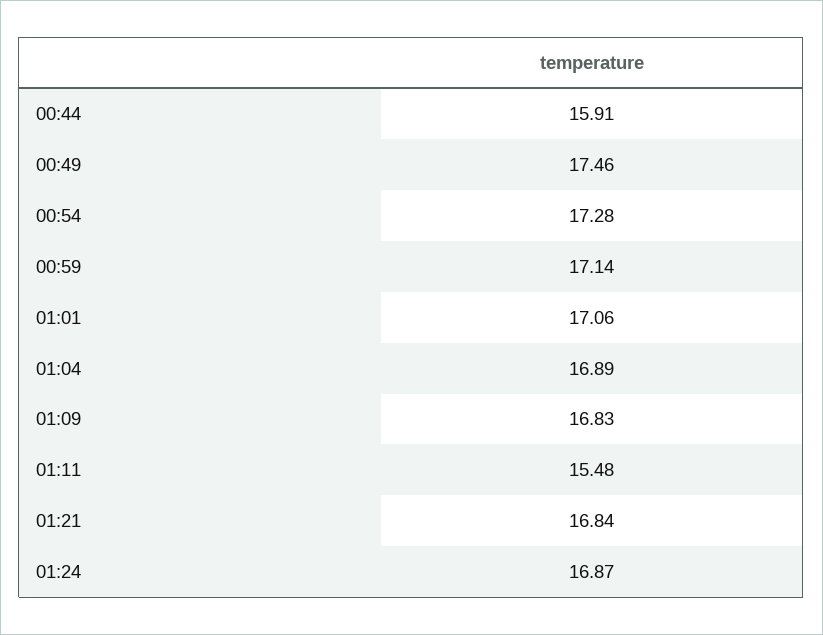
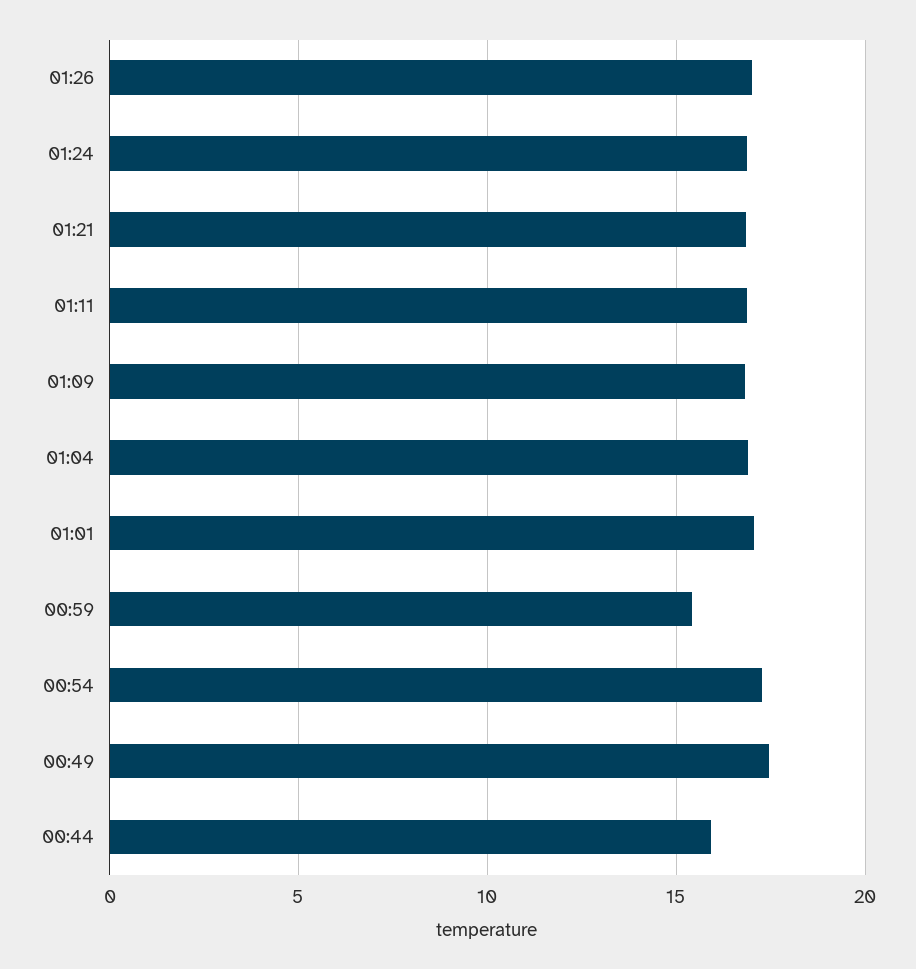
00:59: 17.14 -> 15.5
01:11: 15.48 -> 17
01:26: none -> 17

